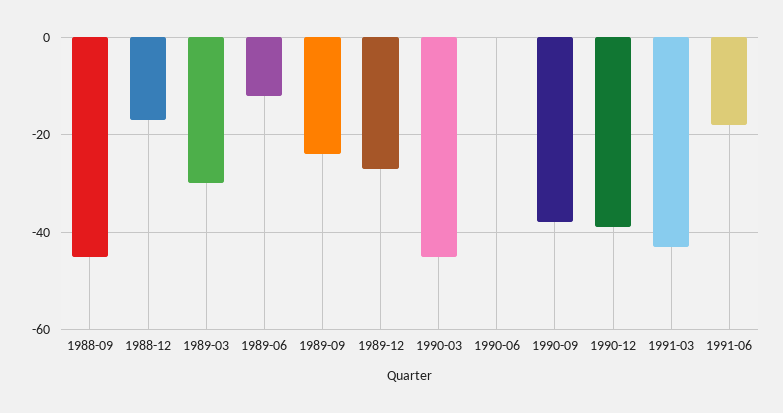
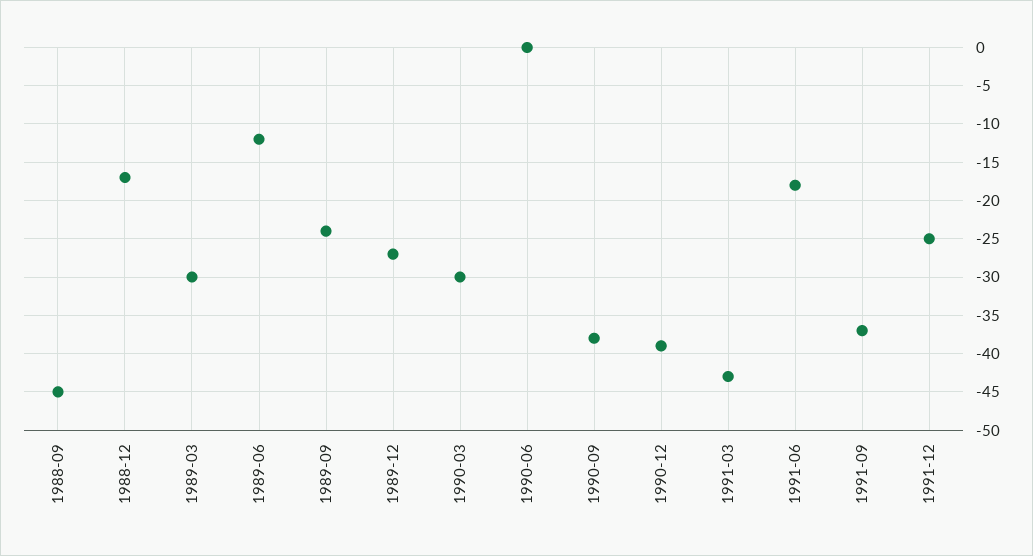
1990-03: -45 -> -30
1991-09: none -> -37
1991-12: none -> -25

